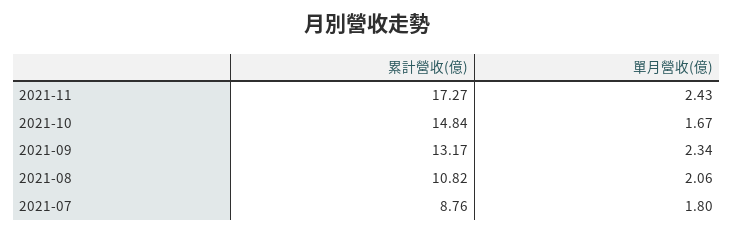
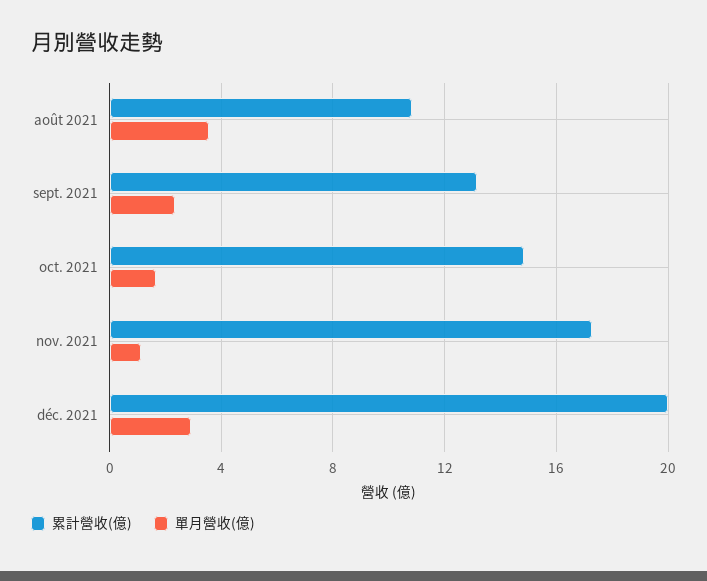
單月營收(億), 2021-11: 2.43 -> 1
單月營收(億), 2021-08: 2.06 -> 3.5
累計營收(億), 2021-07: 8.76 -> none
單月營收(億), 2021-07: 1.8 -> none
累計營收(億), déc. 2021: none -> 20
單月營收(億), déc. 2021: none -> 3

